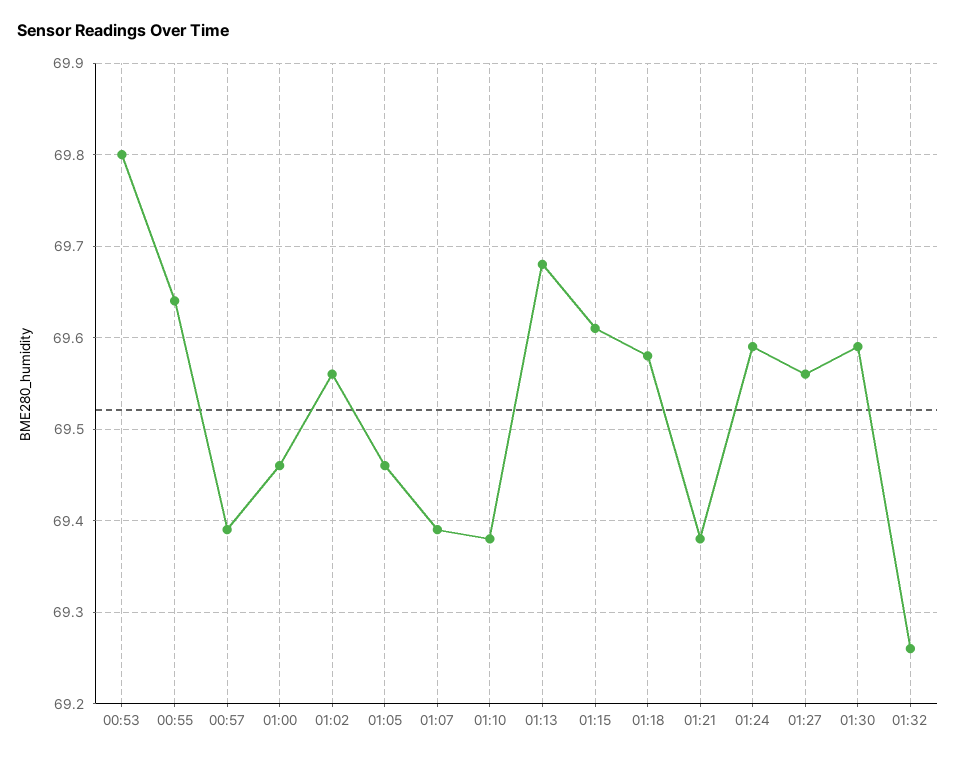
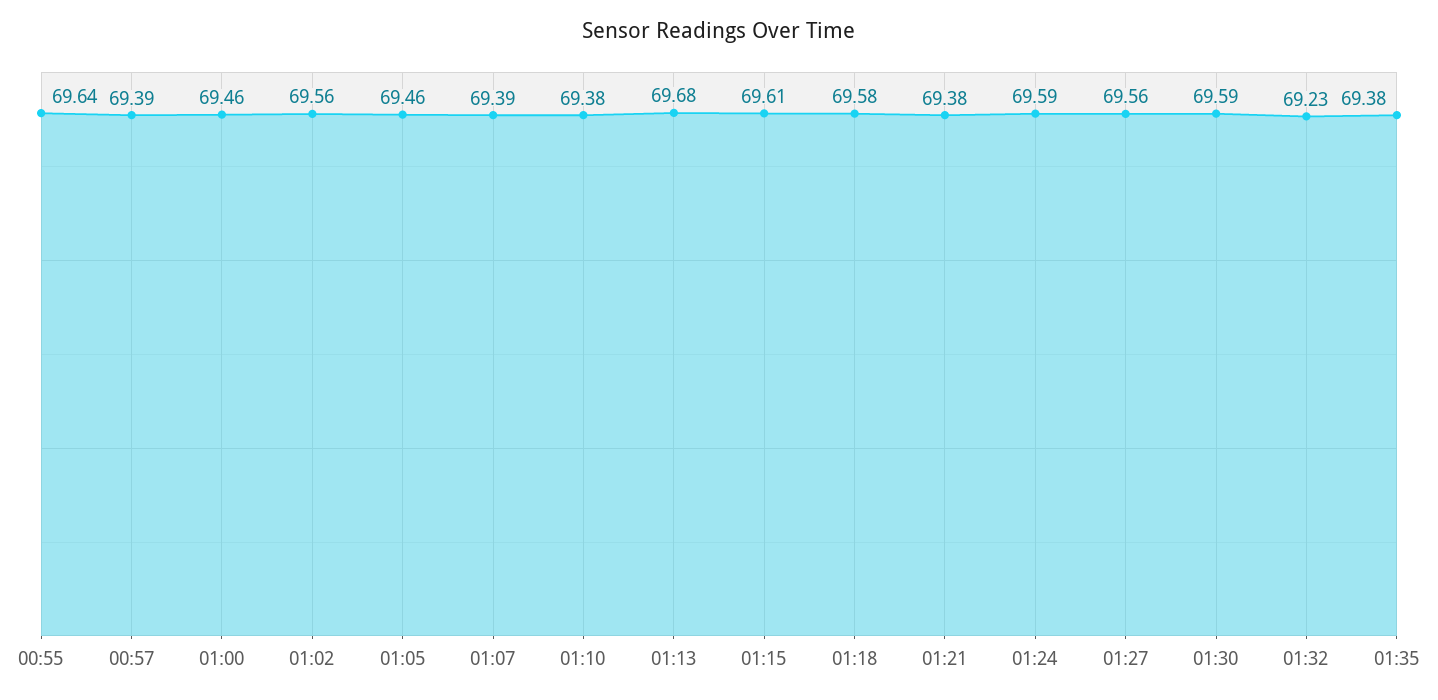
00:53: 69.8 -> none
01:32: 69.26 -> 69.23
01:35: none -> 69.38

